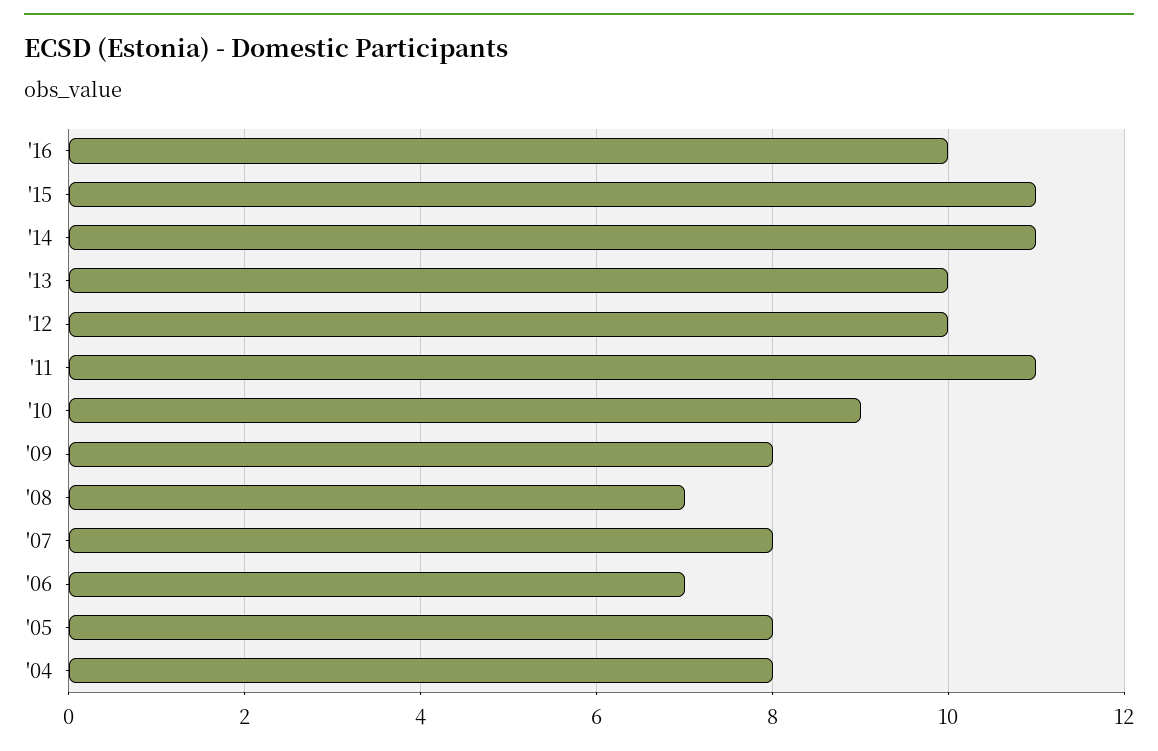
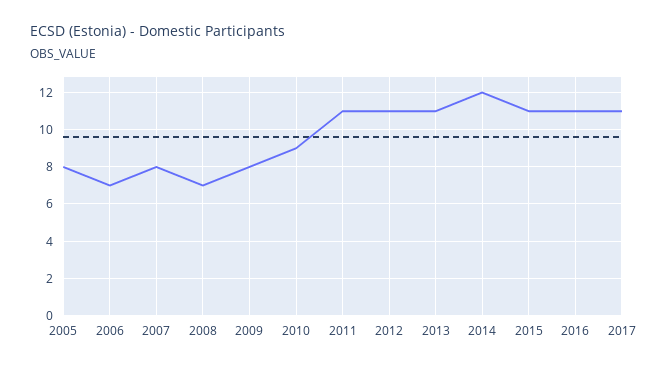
'16: 10 -> 11
'14: 11 -> 12
'13: 10 -> 11
'12: 10 -> 11
'04: 8 -> none
2017: none -> 11

